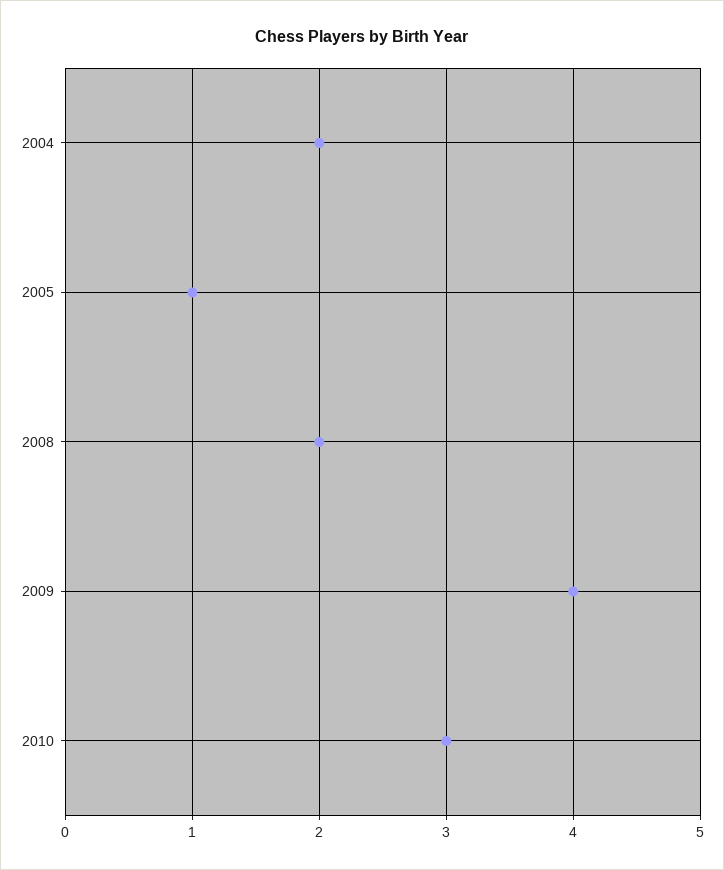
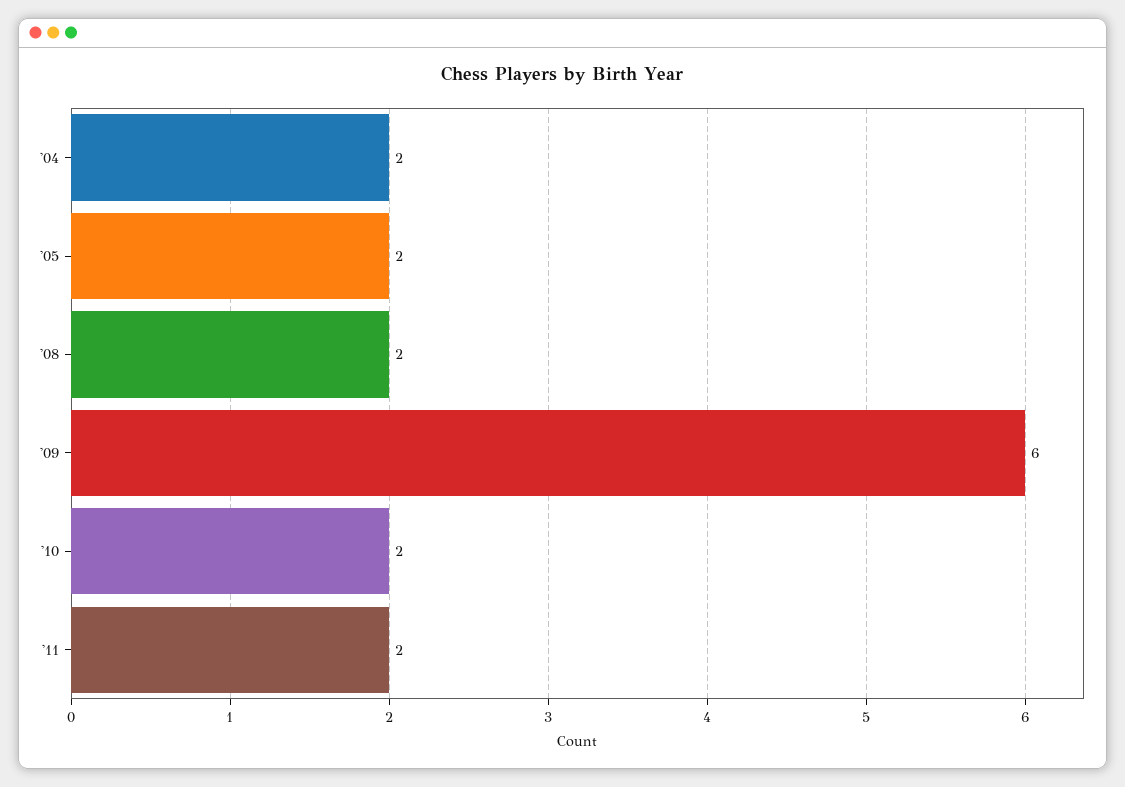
2005: 1 -> 2
2009: 4 -> 6
2010: 3 -> 2
'11: none -> 2

